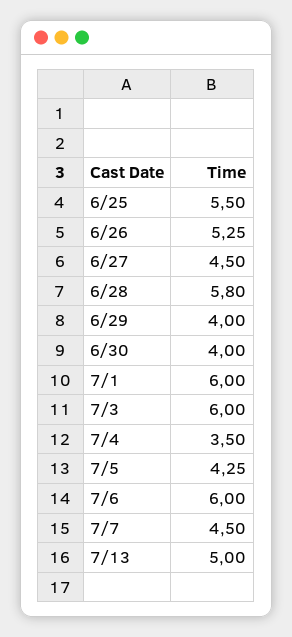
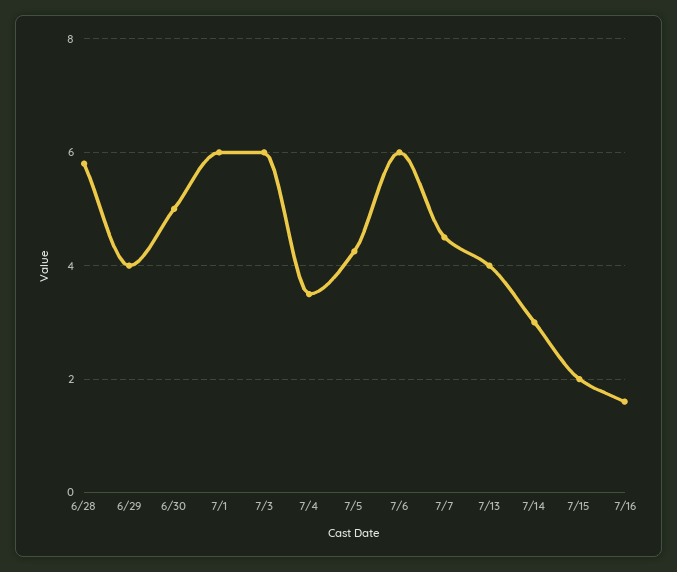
6/25: 5.5 -> none
6/26: 5.25 -> none
6/27: 4.5 -> none
6/30: 4 -> 5
7/13: 5 -> 4
7/14: none -> 3
7/15: none -> 2
7/16: none -> 1.6

